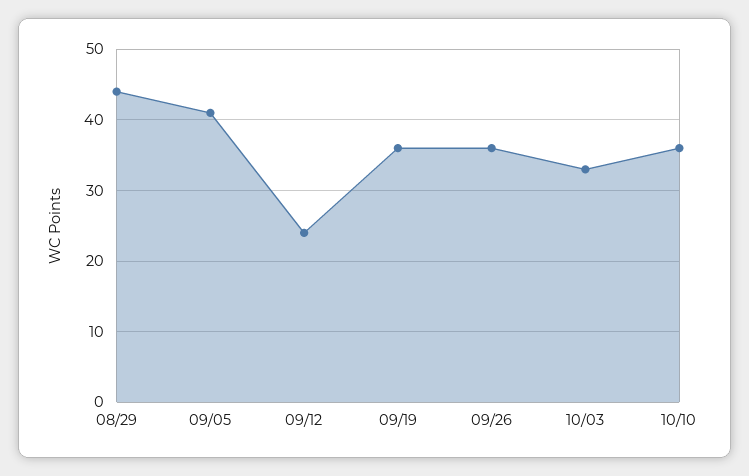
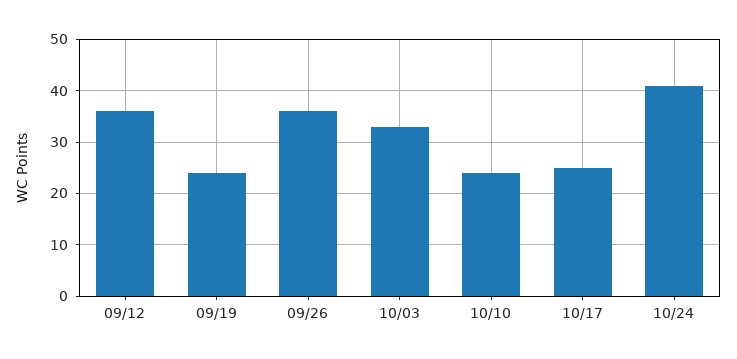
08/29: 44 -> none
09/05: 41 -> none
09/12: 24 -> 35
09/19: 36 -> 25
10/10: 36 -> 25
10/17: none -> 25
10/24: none -> 40

